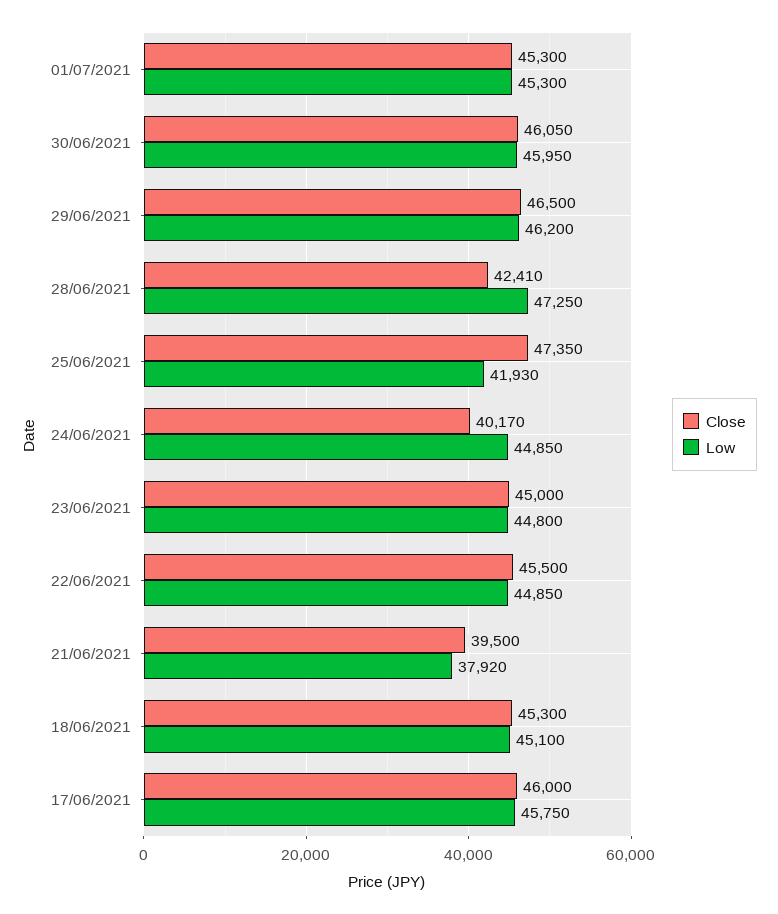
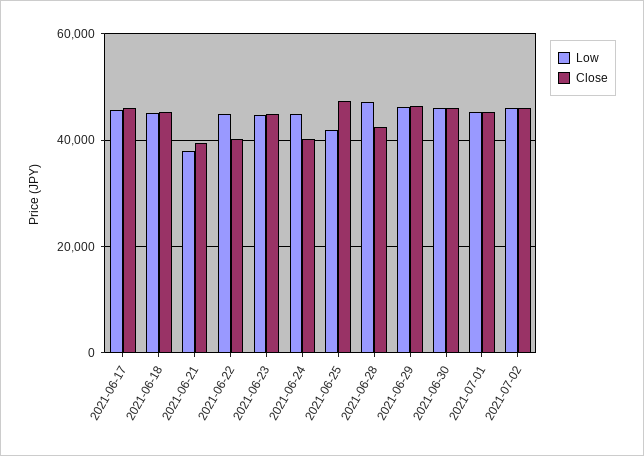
Close, 22/06/2021: 45500 -> 40000
Low, 2021-07-02: none -> 46000
Close, 2021-07-02: none -> 46000

